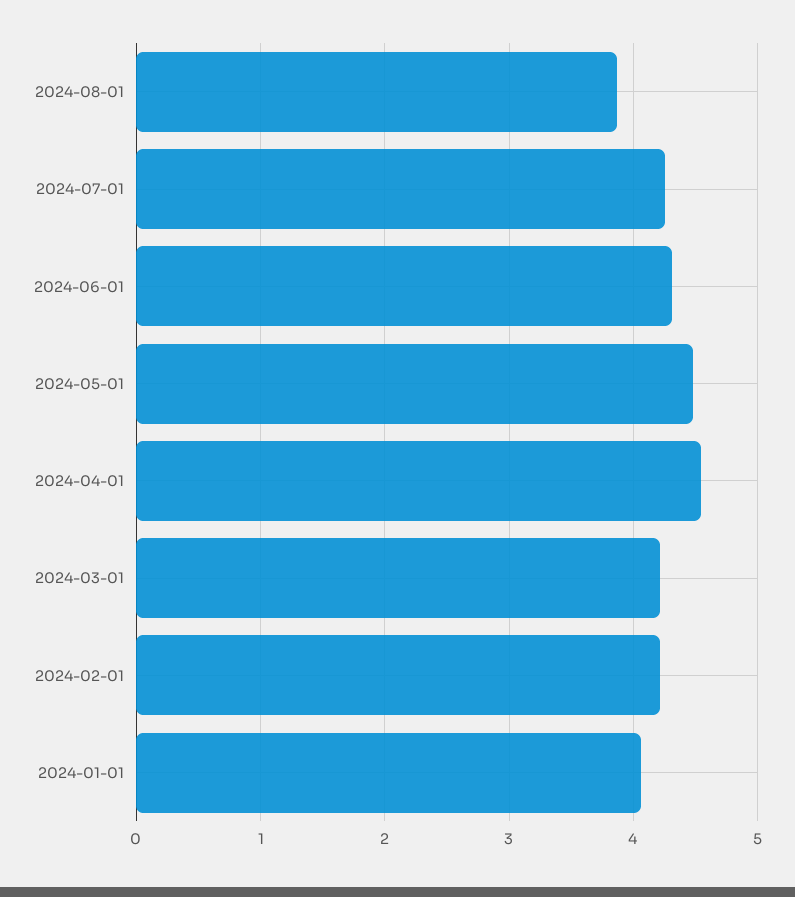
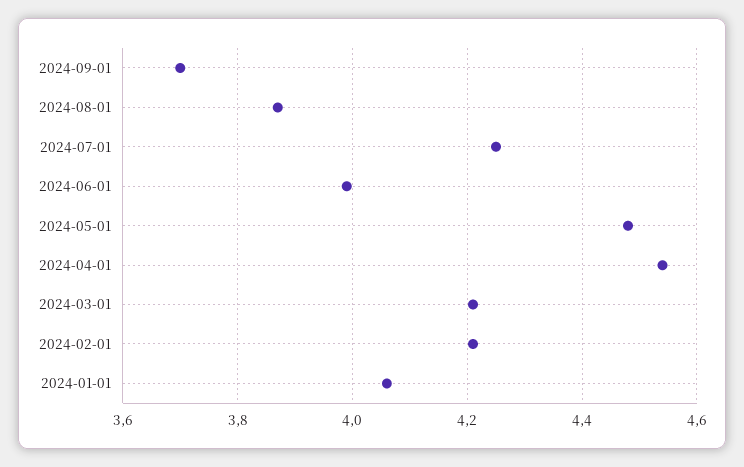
2024-06-01: 4.3 -> 4
2024-09-01: none -> 3.7

